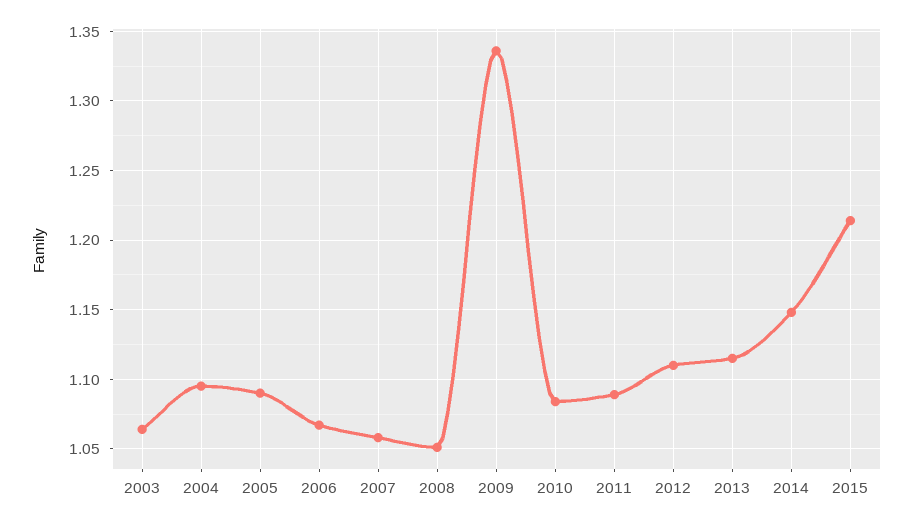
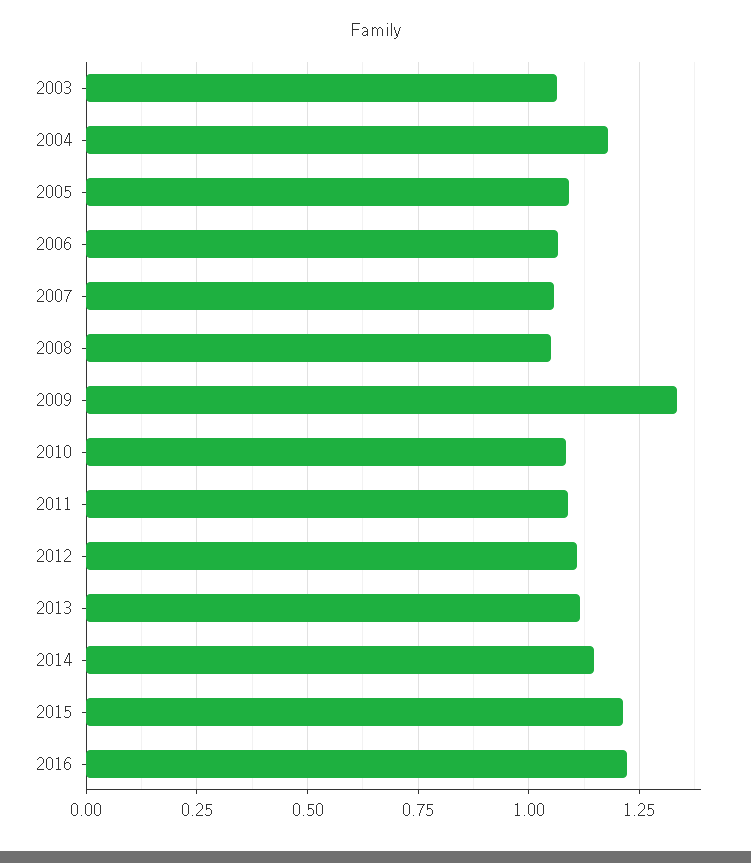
2004: 1.095 -> 1.175
2016: none -> 1.225

